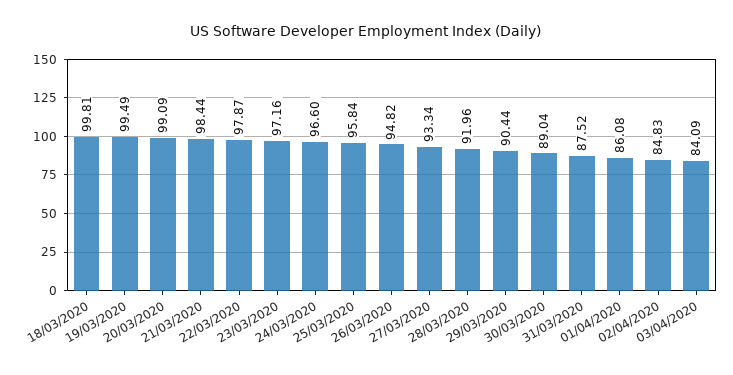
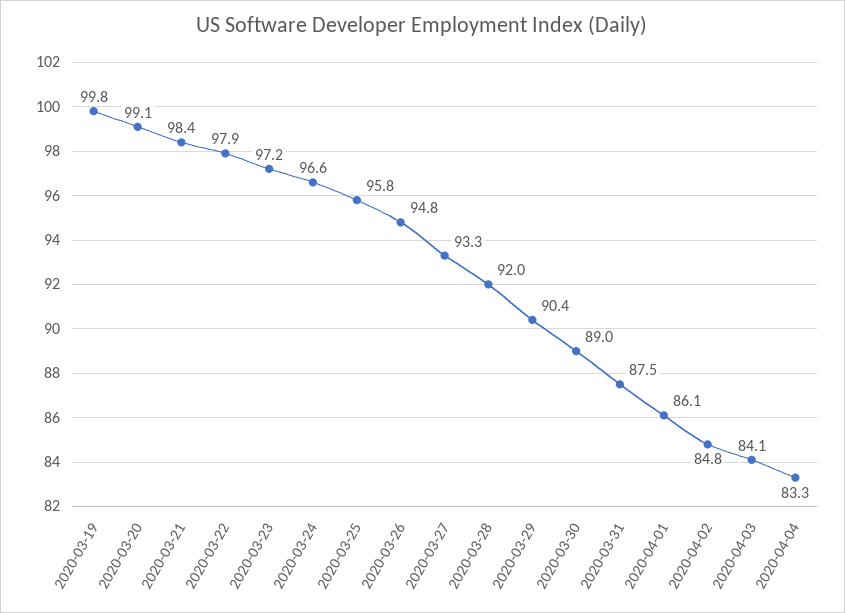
18/03/2020: 99.81 -> none
19/03/2020: 99.49 -> 99.8
2020-04-04: none -> 83.3

